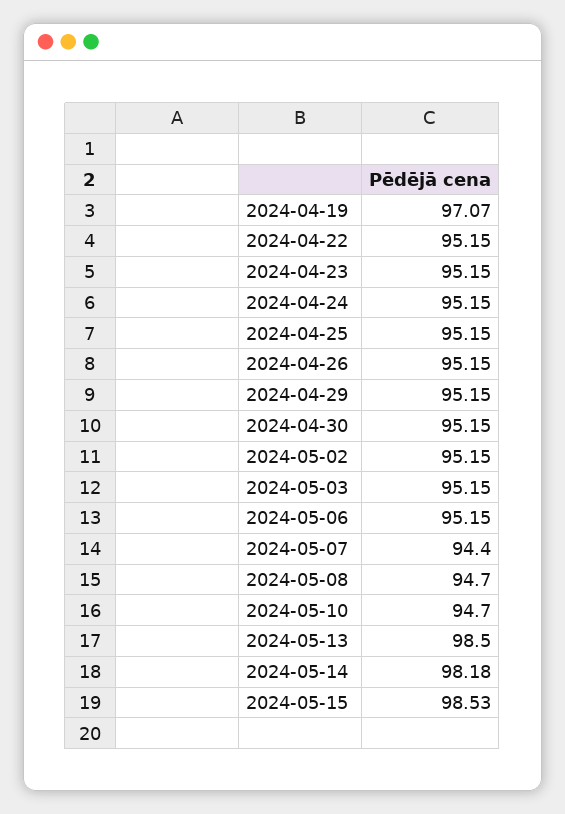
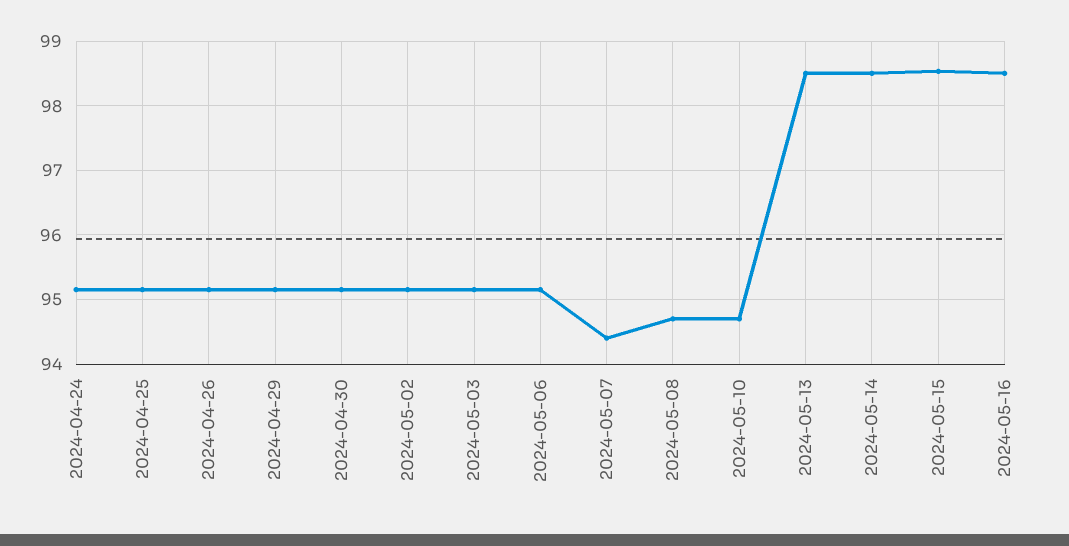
2024-04-19: 97.07 -> none
2024-04-22: 95.15 -> none
2024-04-23: 95.15 -> none
2024-05-14: 98.18 -> 98.5
2024-05-16: none -> 98.5

